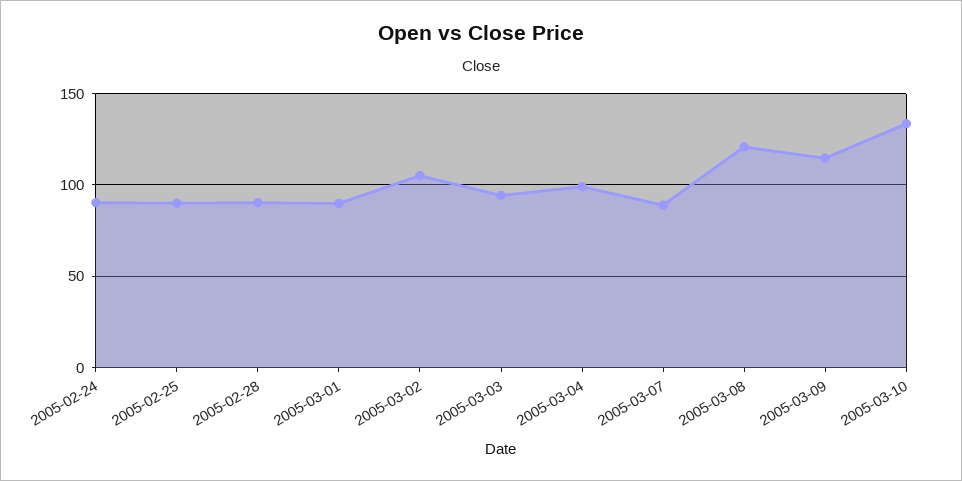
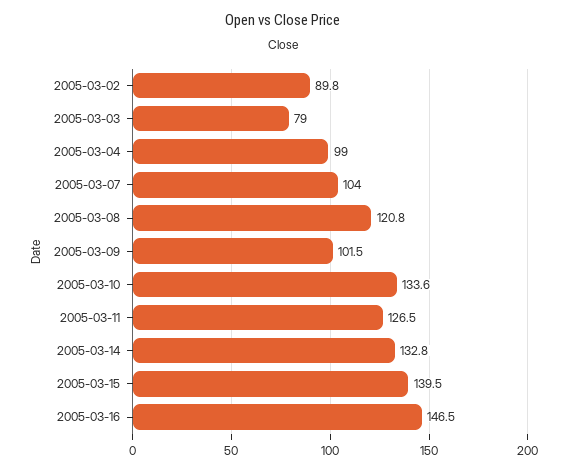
2005-02-24: 90 -> none
2005-02-25: 90 -> none
2005-02-28: 90 -> none
2005-03-01: 90 -> none
2005-03-02: 105 -> 89.8
2005-03-03: 95 -> 79
2005-03-07: 90 -> 104
2005-03-09: 115 -> 101.5
2005-03-11: none -> 126.5
2005-03-14: none -> 132.8
2005-03-15: none -> 139.5
2005-03-16: none -> 146.5

